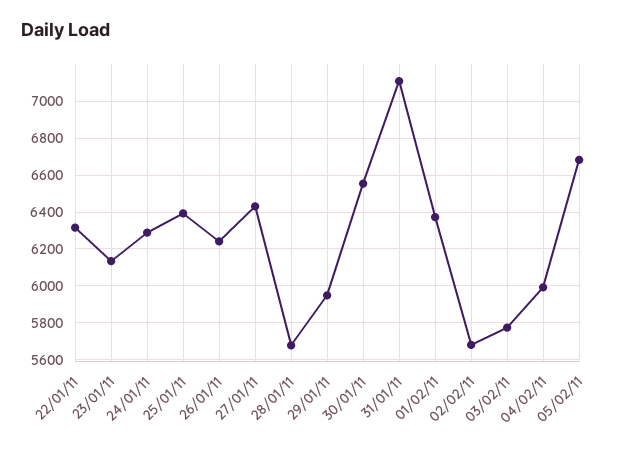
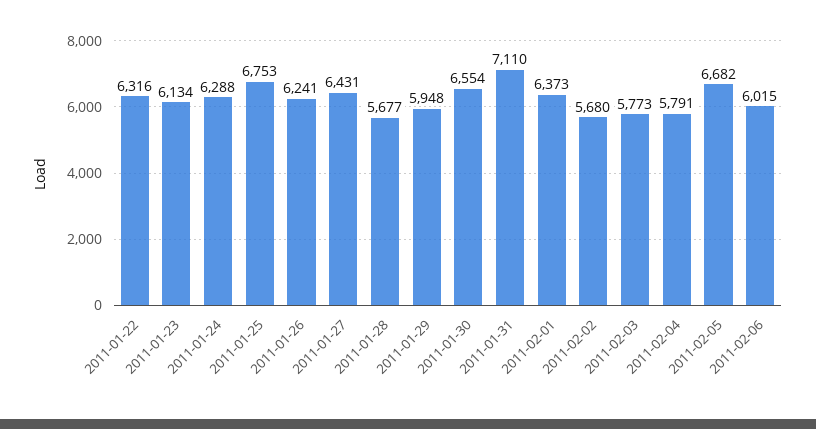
25/01/11: 6400 -> 6753
04/02/11: 6000 -> 5791
2011-02-06: none -> 6015

